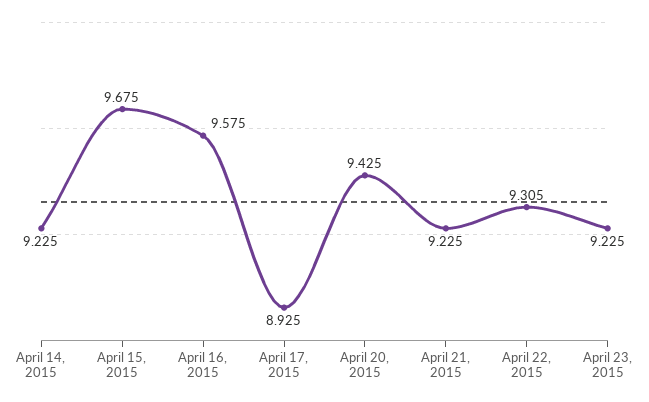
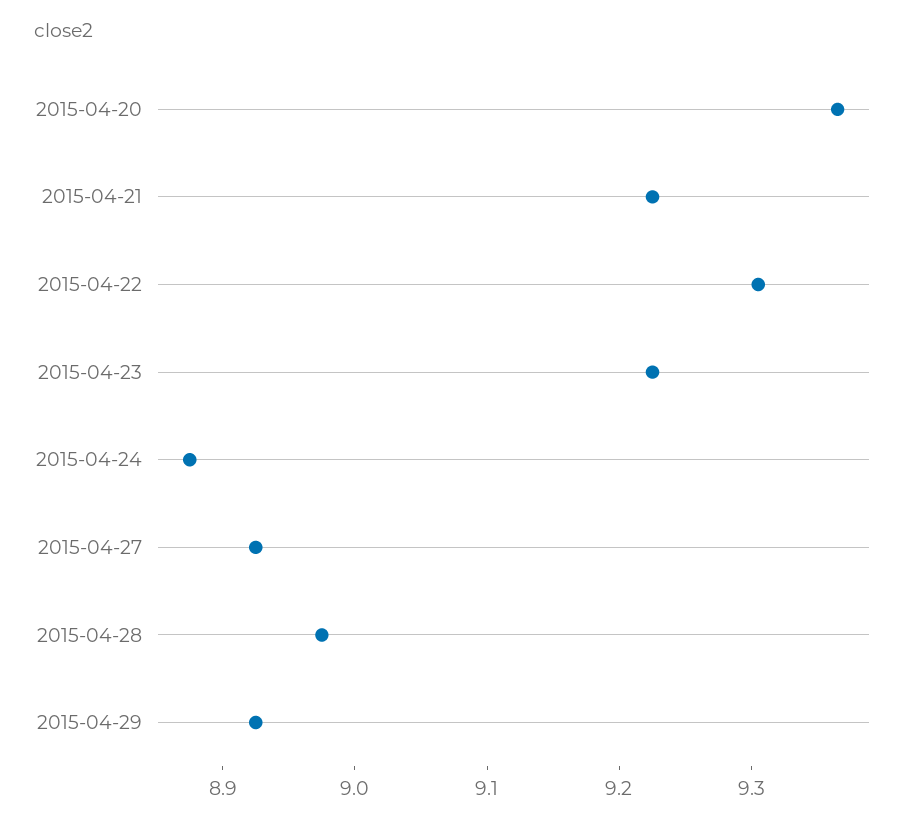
April 14, 2015: 9.225 -> none
April 15, 2015: 9.675 -> none
April 16, 2015: 9.575 -> none
April 17, 2015: 8.925 -> none
April 20, 2015: 9.425 -> 9.36
2015-04-24: none -> 8.88
2015-04-27: none -> 8.92
2015-04-28: none -> 8.98
2015-04-29: none -> 8.92

